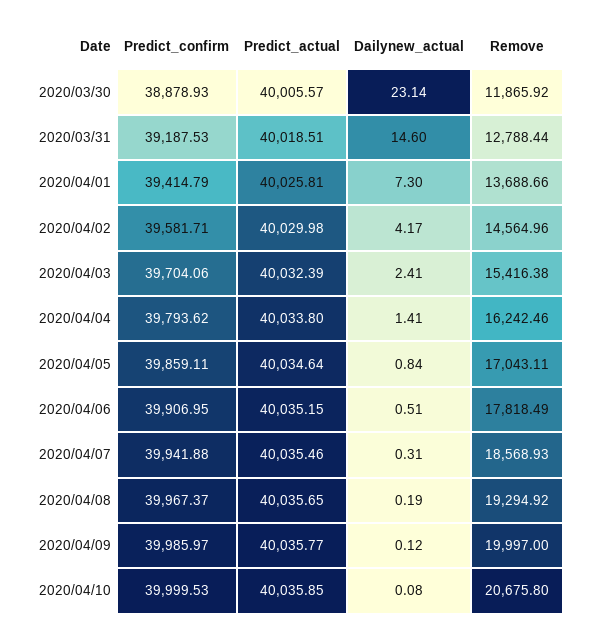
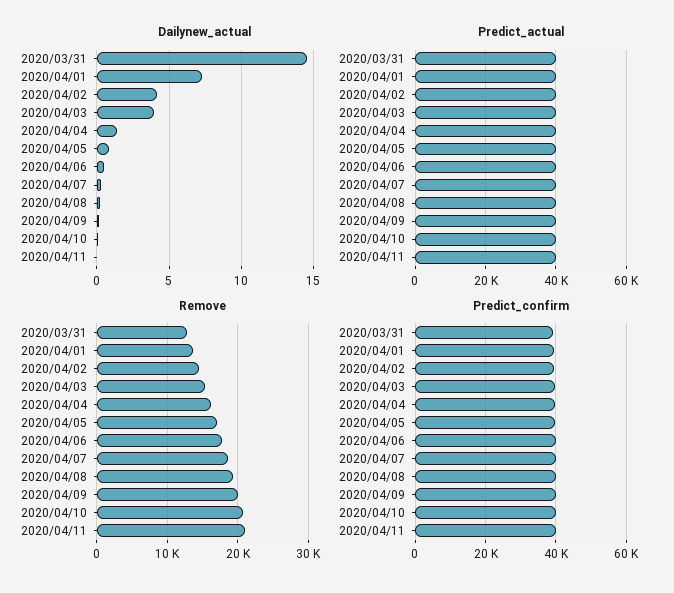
Predict_confirm, 2020/03/30: 38878.93 -> none
Predict_actual, 2020/03/30: 40005.57 -> none
Dailynew_actual, 2020/03/30: 23.14 -> none
Remove, 2020/03/30: 11865.92 -> none
Dailynew_actual, 2020/04/03: 2.41 -> 4
Dailynew_actual, 2020/04/11: none -> 0
Predict_actual, 2020/04/11: none -> 40000
Remove, 2020/04/11: none -> 21000
Predict_confirm, 2020/04/11: none -> 40000

